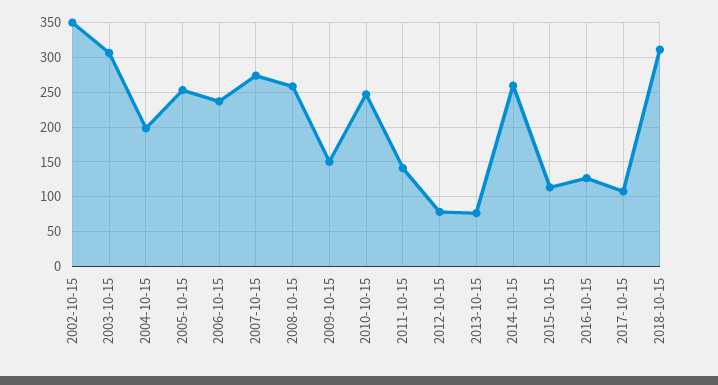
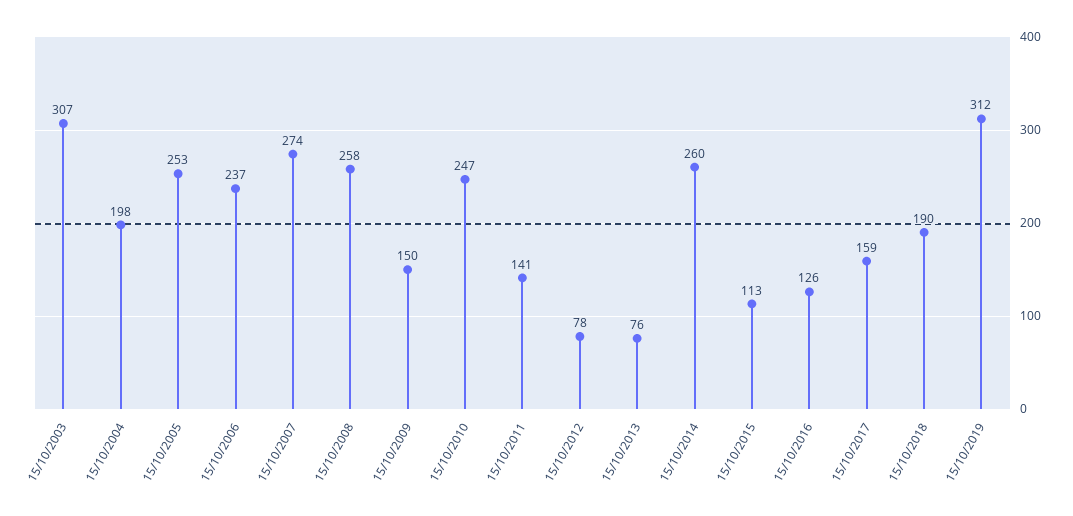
2002-10-15: 350 -> none
2017-10-15: 110 -> 159
2018-10-15: 310 -> 190
15/10/2019: none -> 312

